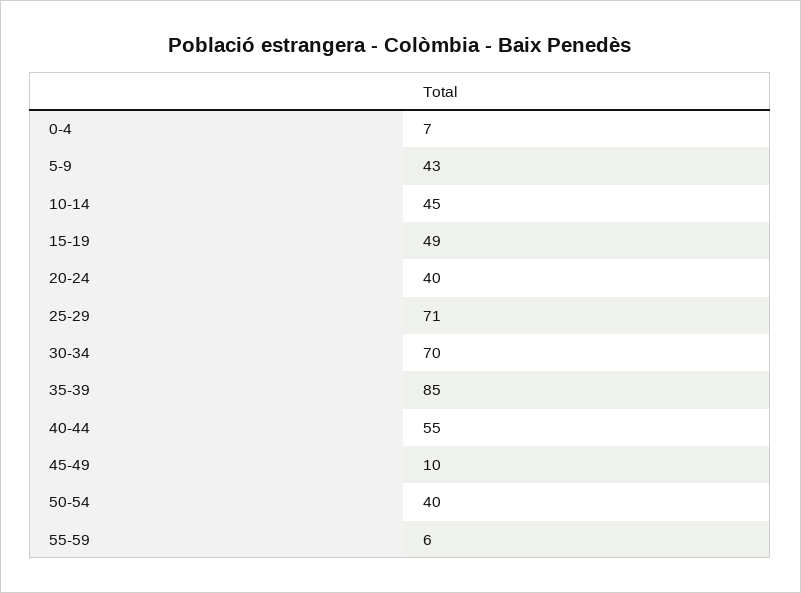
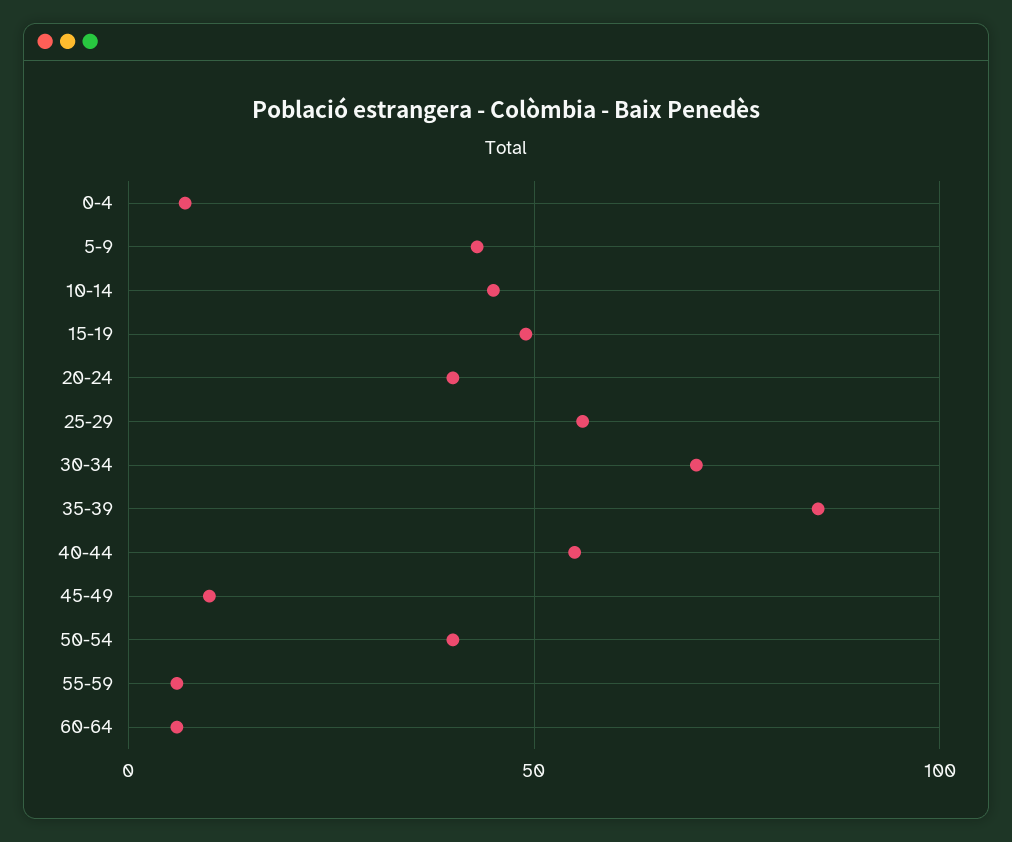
25-29: 71 -> 55
60-64: none -> 5

